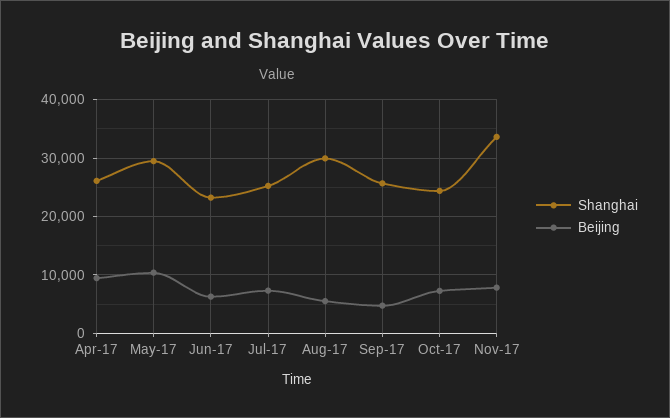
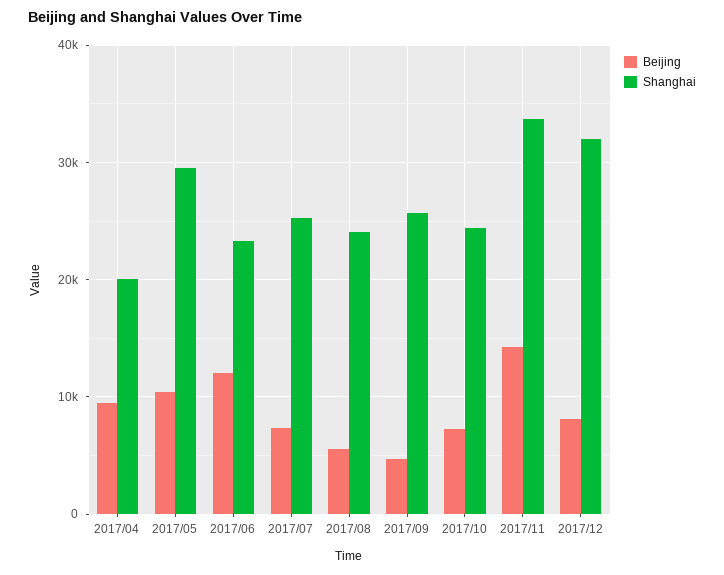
Shanghai, Apr-17: 26000 -> 20000
Beijing, Jun-17: 6000 -> 12000
Shanghai, Aug-17: 30000 -> 24000
Beijing, Nov-17: 8000 -> 14000
Beijing, 2017/12: none -> 8000
Shanghai, 2017/12: none -> 32000

